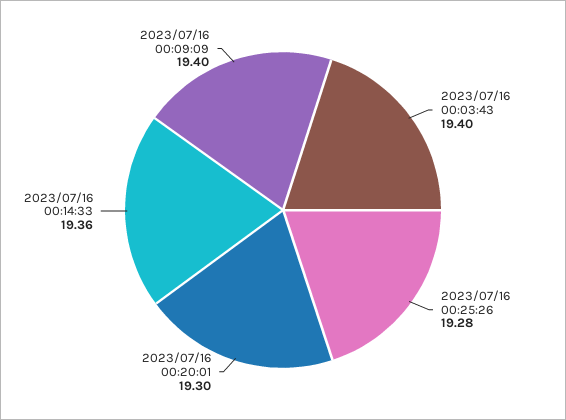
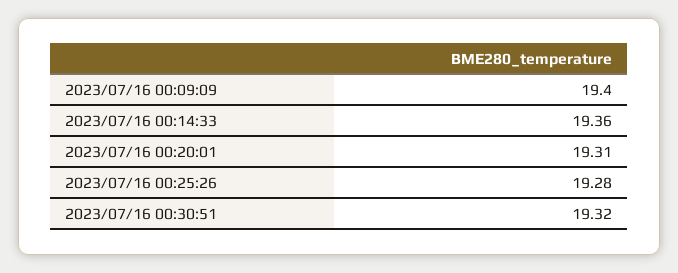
2023/07/16 00:03:43: 19.4 -> none
2023/07/16 00:20:01: 19.3 -> 19.31
2023/07/16 00:30:51: none -> 19.32

